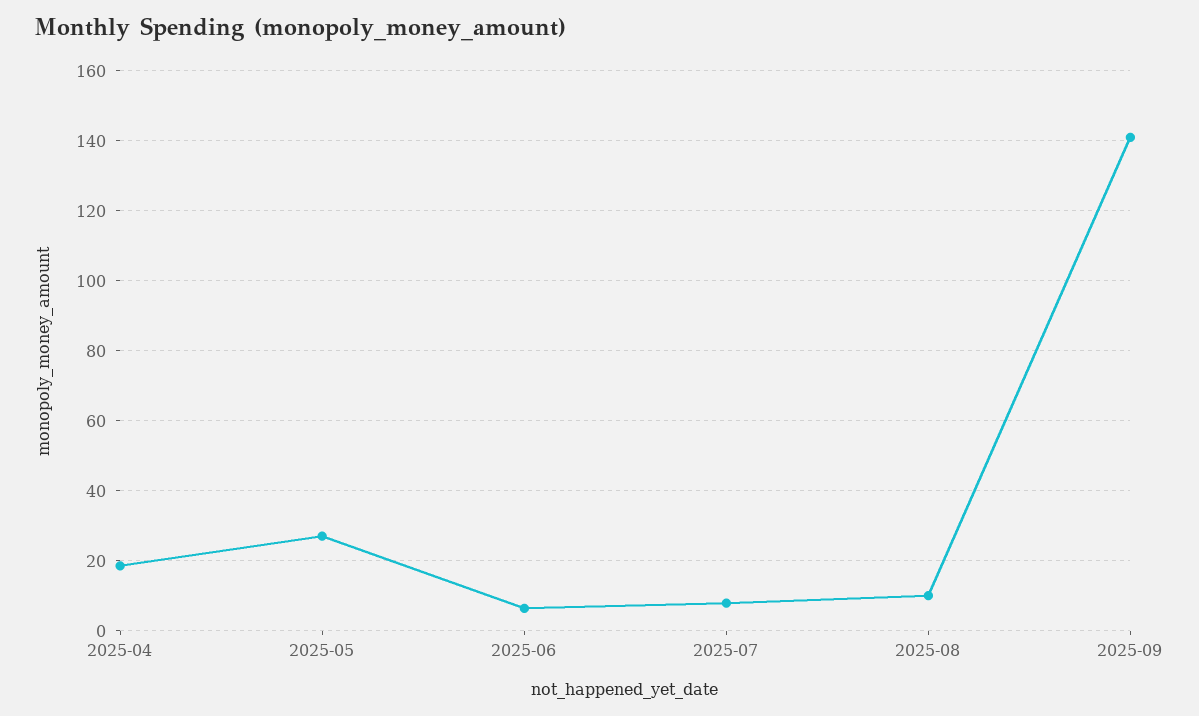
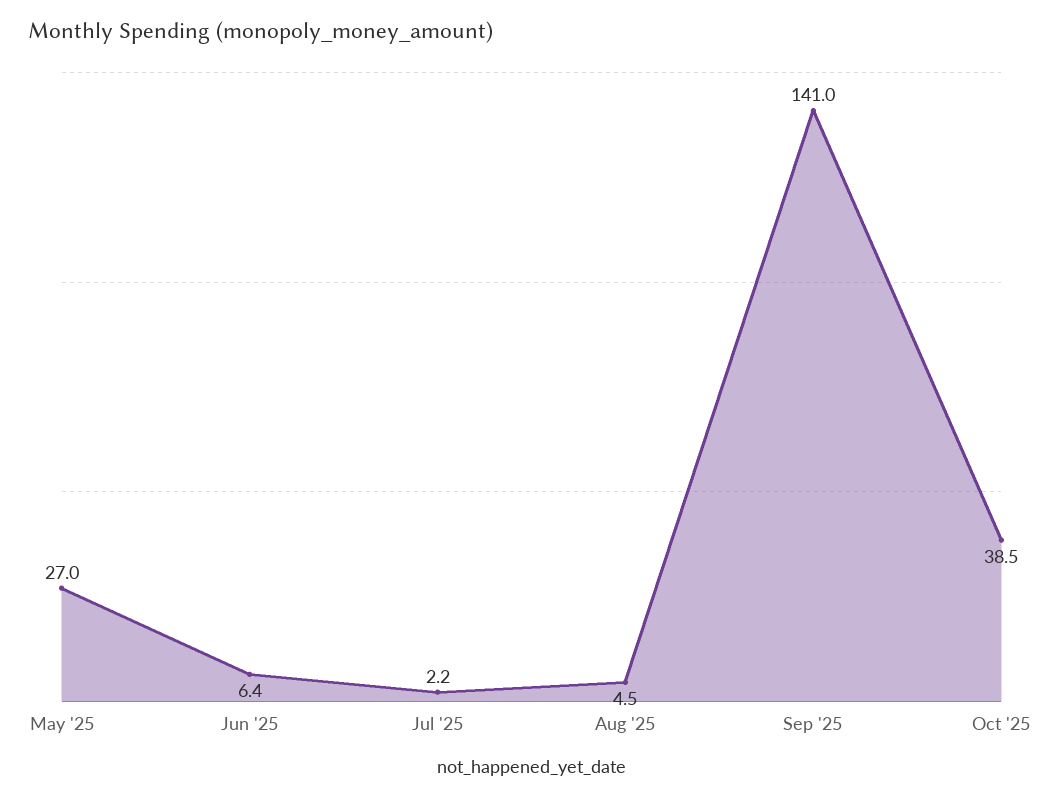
2025-04: 18 -> none
2025-07: 8 -> 2.2
2025-08: 10 -> 4.5
Oct '25: none -> 38.5

